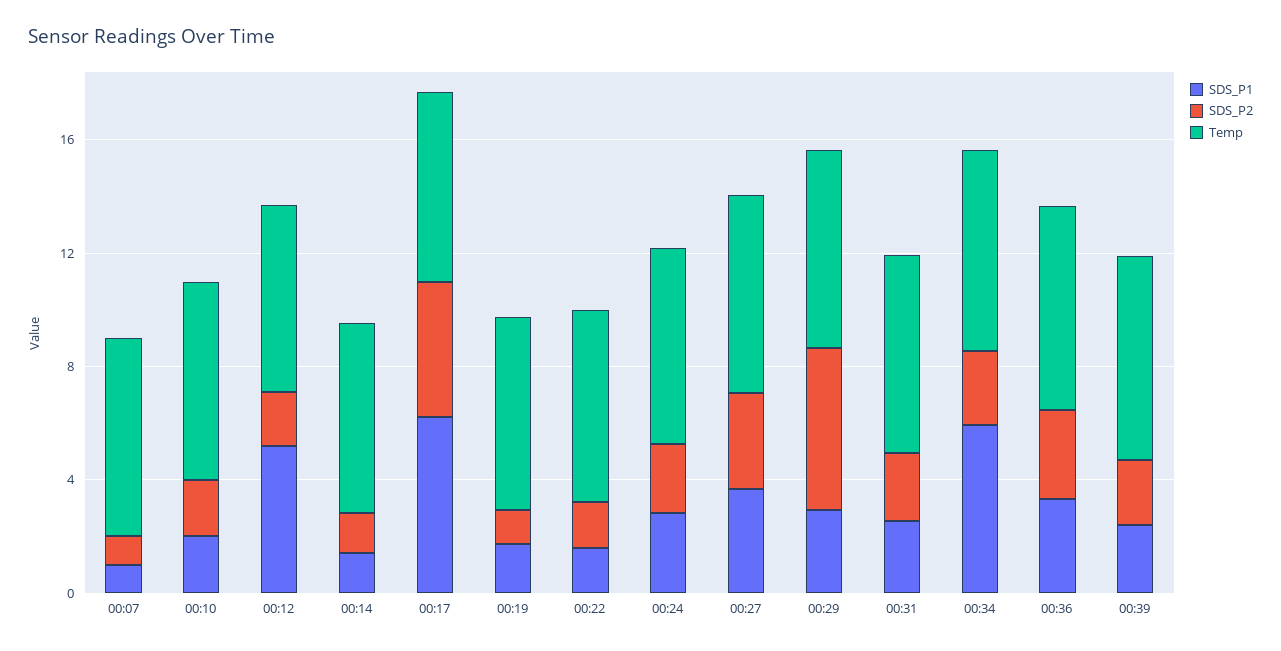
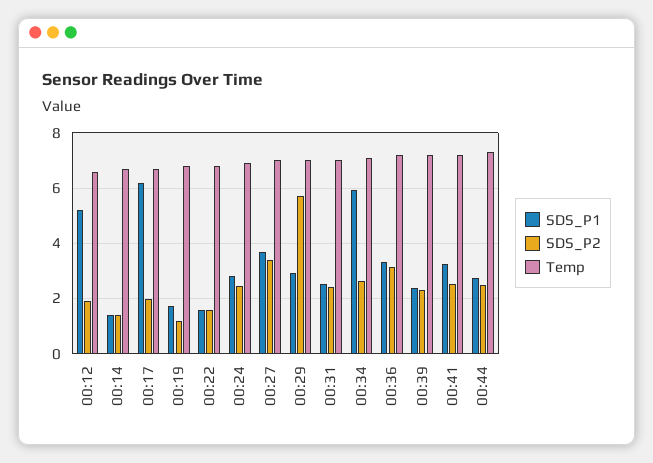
SDS_P1, 00:07: 1 -> none
SDS_P2, 00:07: 1 -> none
Temp, 00:07: 7 -> none
SDS_P1, 00:10: 2 -> none
SDS_P2, 00:10: 2 -> none
Temp, 00:10: 7 -> none
SDS_P2, 00:17: 5 -> 2
SDS_P1, 00:41: none -> 3.25
SDS_P2, 00:41: none -> 2.5
Temp, 00:41: none -> 7.25
SDS_P1, 00:44: none -> 2.75
SDS_P2, 00:44: none -> 2.5
Temp, 00:44: none -> 7.25

